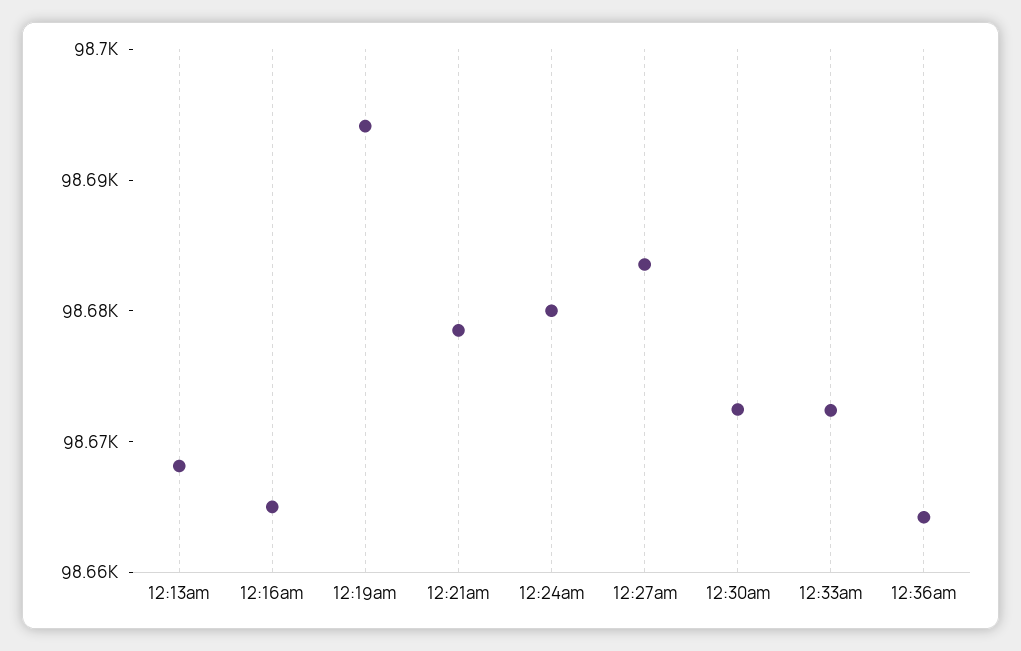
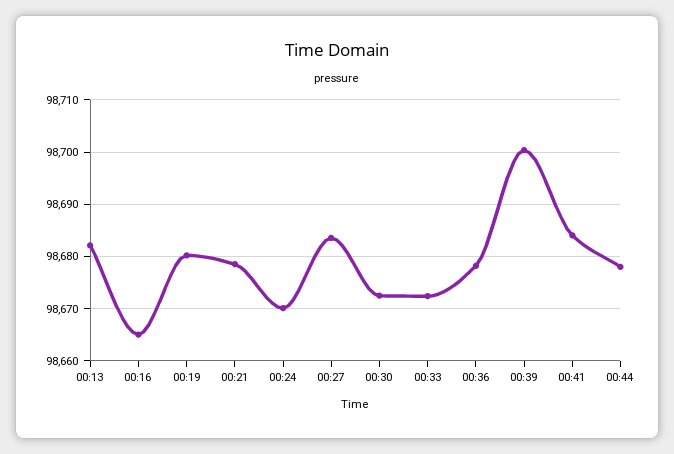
12:13am: 98668 -> 98682
12:19am: 98694 -> 98680
12:24am: 98680 -> 98670
12:36am: 98664 -> 98678
00:39: none -> 98700
00:41: none -> 98684
00:44: none -> 98678

